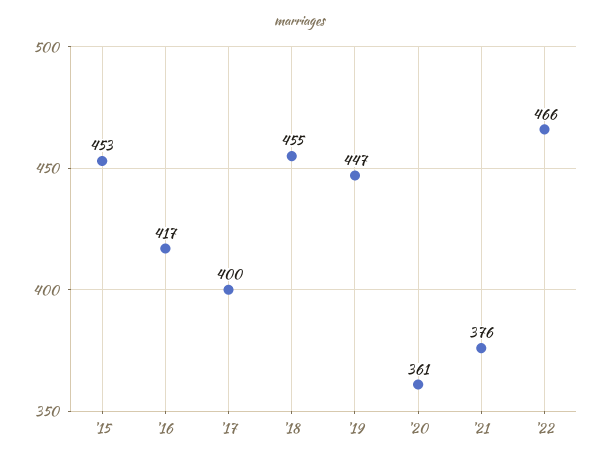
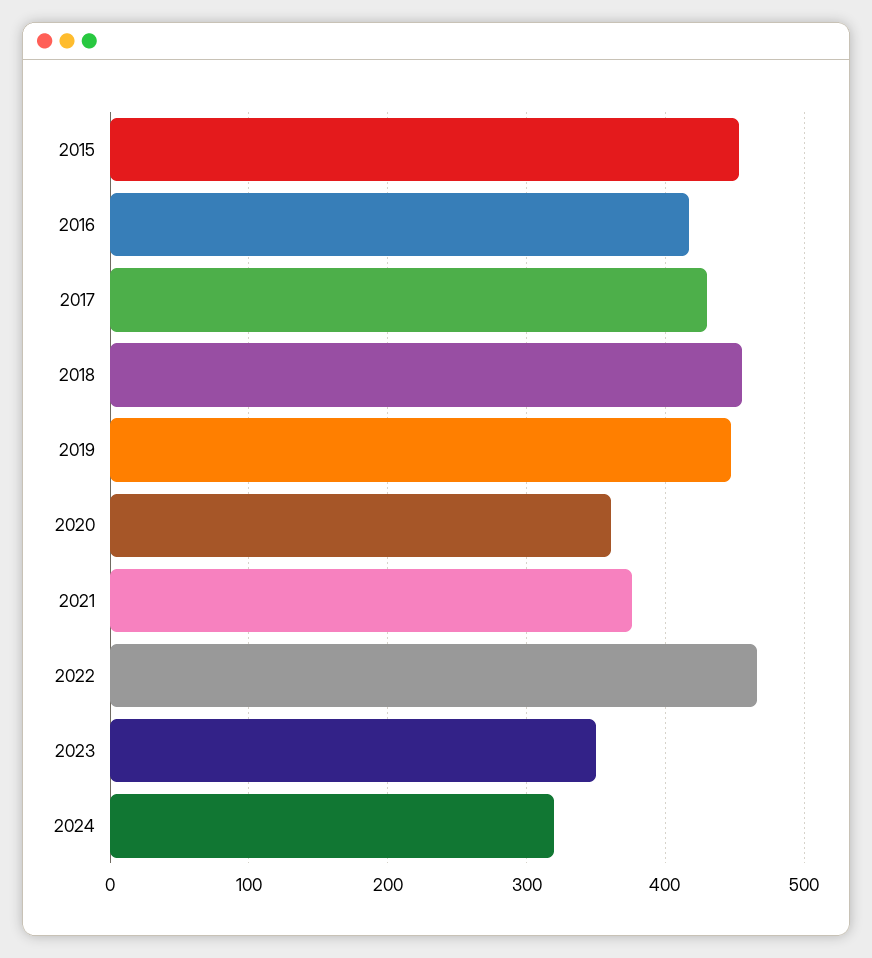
'17: 400 -> 430
2023: none -> 350
2024: none -> 320

